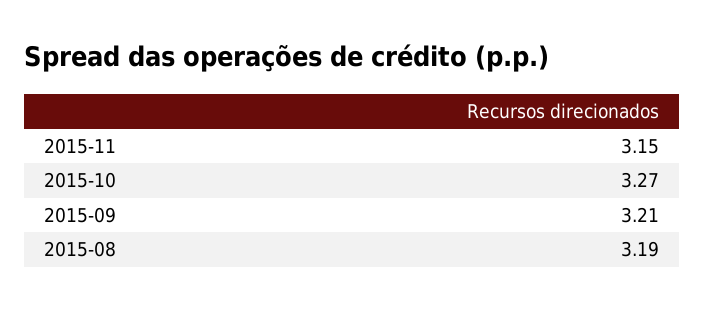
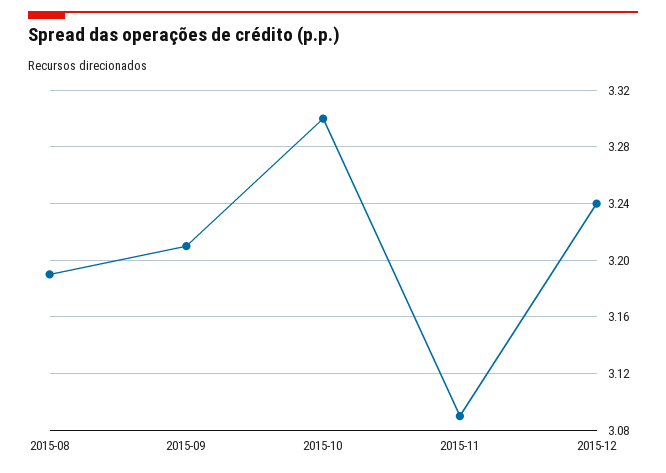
2015-11: 3.15 -> 3.09
2015-10: 3.27 -> 3.3
2015-12: none -> 3.24

